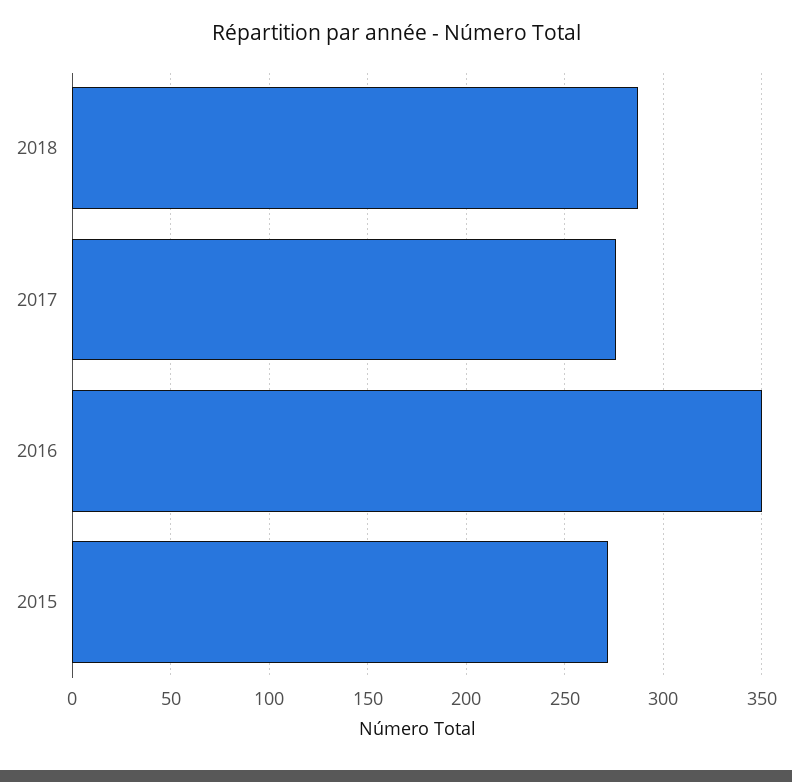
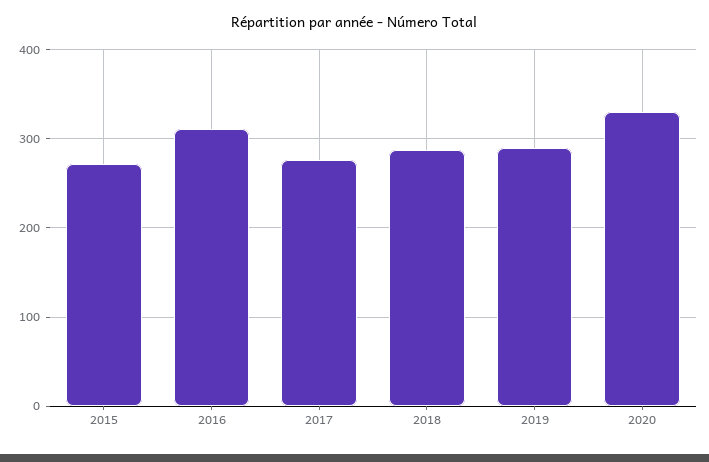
2016: 350 -> 310
2019: none -> 290
2020: none -> 330

